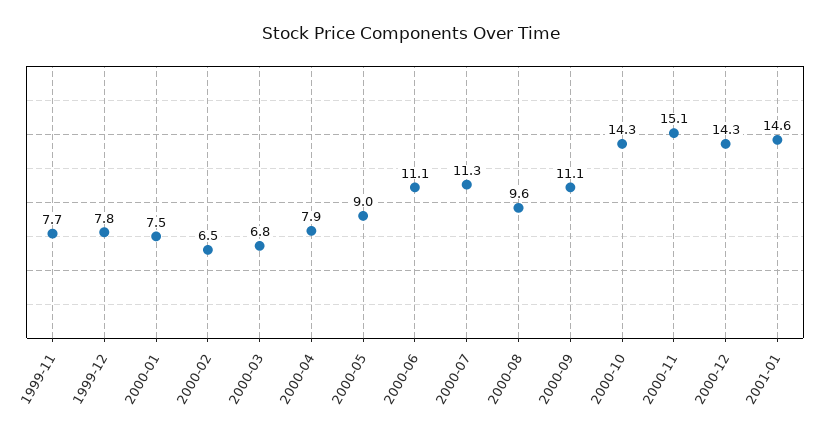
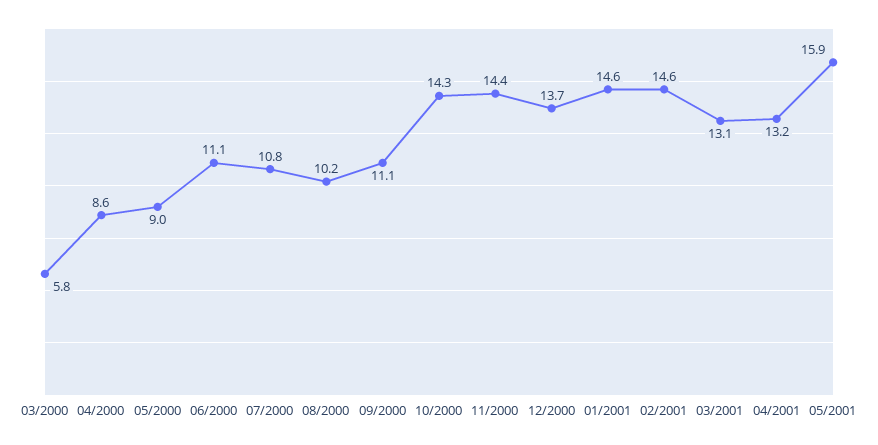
1999-11: 7.7 -> none
1999-12: 7.8 -> none
2000-01: 7.5 -> none
2000-02: 6.5 -> none
2000-03: 6.8 -> 5.8
2000-04: 7.9 -> 8.6
2000-07: 11.3 -> 10.8
2000-08: 9.6 -> 10.2
2000-11: 15.1 -> 14.4
2000-12: 14.3 -> 13.7
02/2001: none -> 14.6
03/2001: none -> 13.1
04/2001: none -> 13.2
05/2001: none -> 15.9

